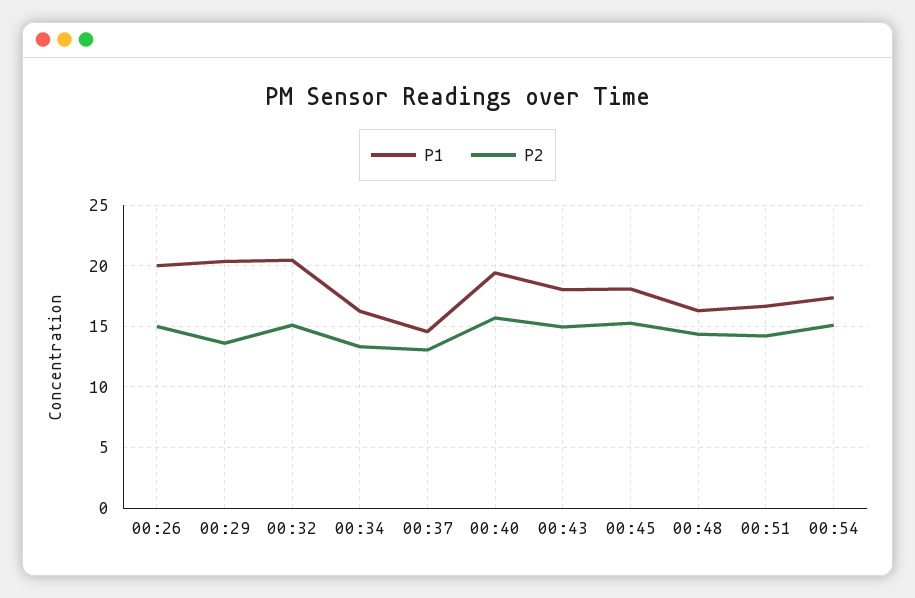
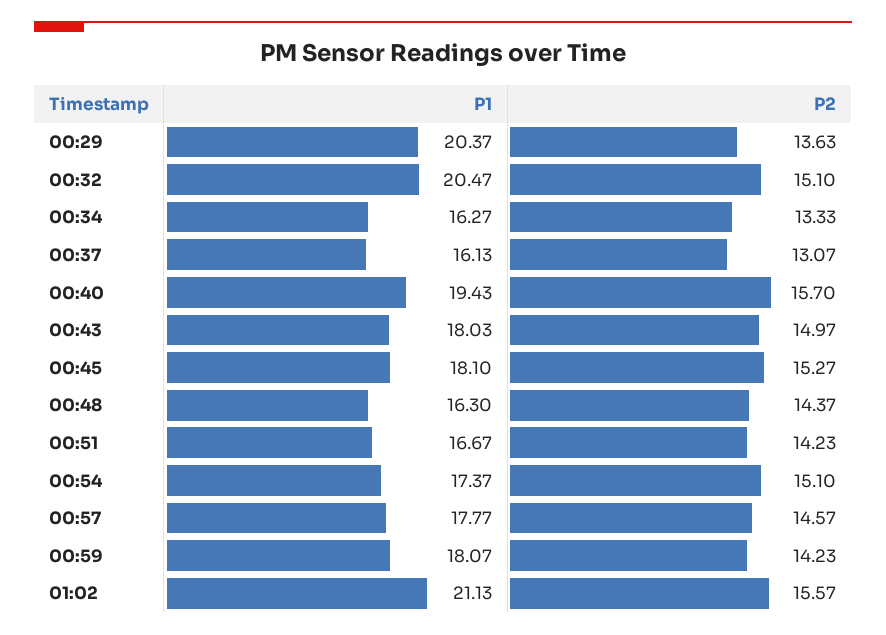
P1, 00:26: 20 -> none
P2, 00:26: 15 -> none
P1, 00:37: 14.5 -> 16.13
P1, 00:57: none -> 17.77
P2, 00:57: none -> 14.57
P1, 00:59: none -> 18.07
P2, 00:59: none -> 14.23
P1, 01:02: none -> 21.13
P2, 01:02: none -> 15.57

